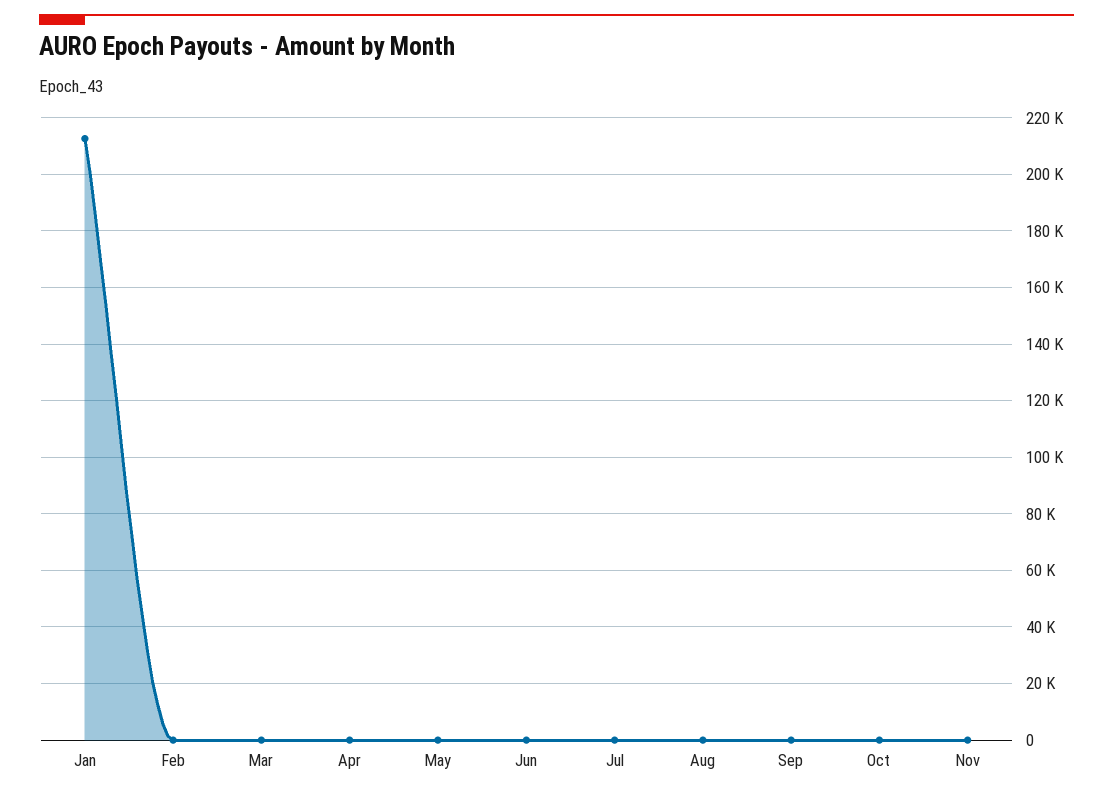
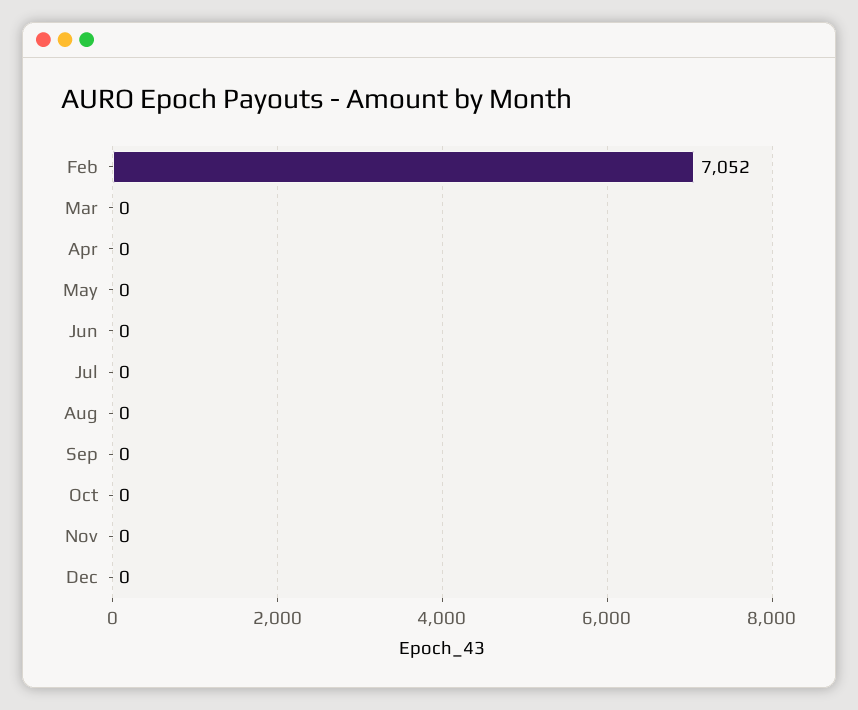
Jan: 212500 -> none
Feb: 0 -> 7052
Dec: none -> 0

